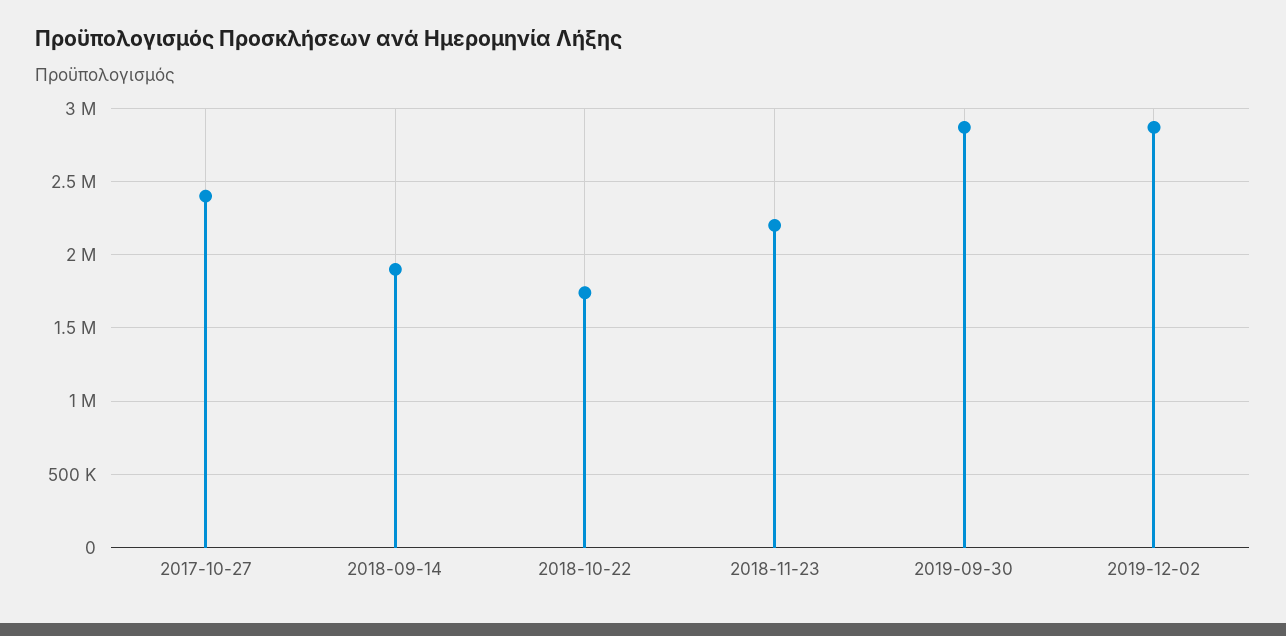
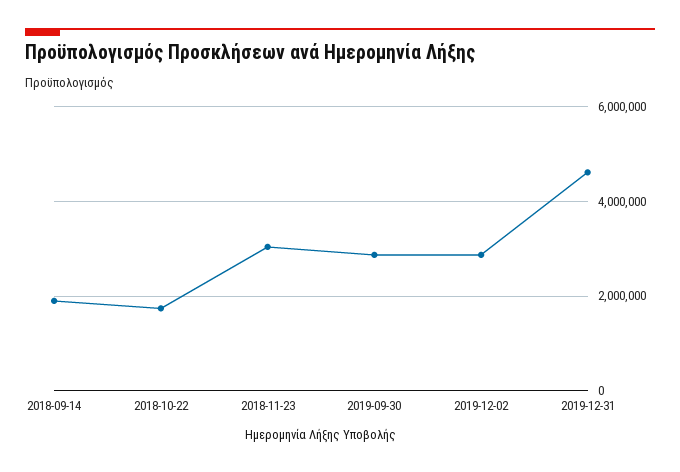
2017-10-27: 2400000 -> none
2018-11-23: 2200000 -> 3000000
2019-12-31: none -> 4600000

